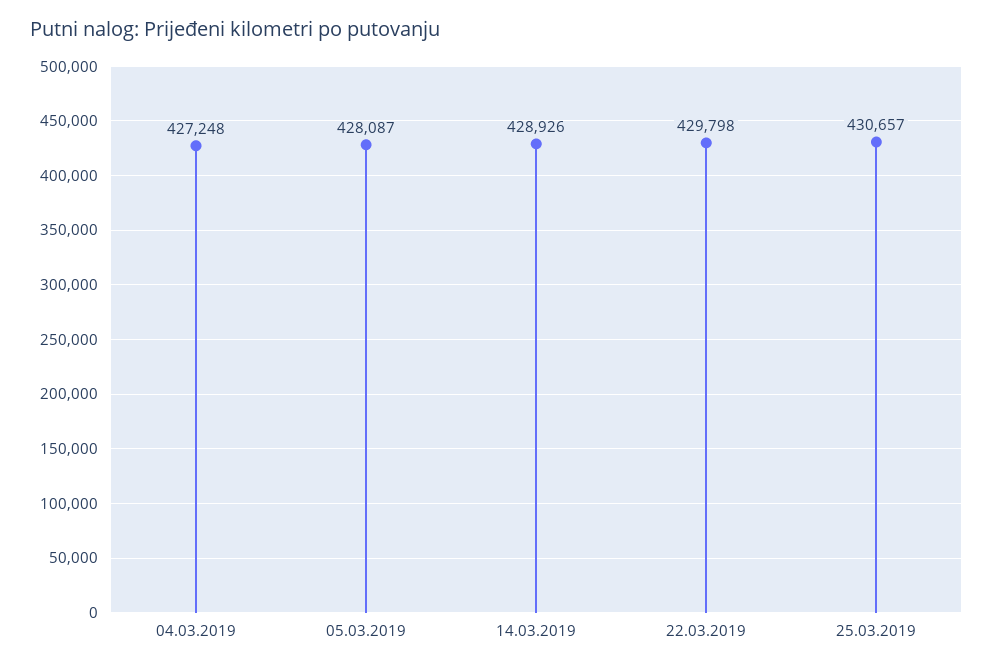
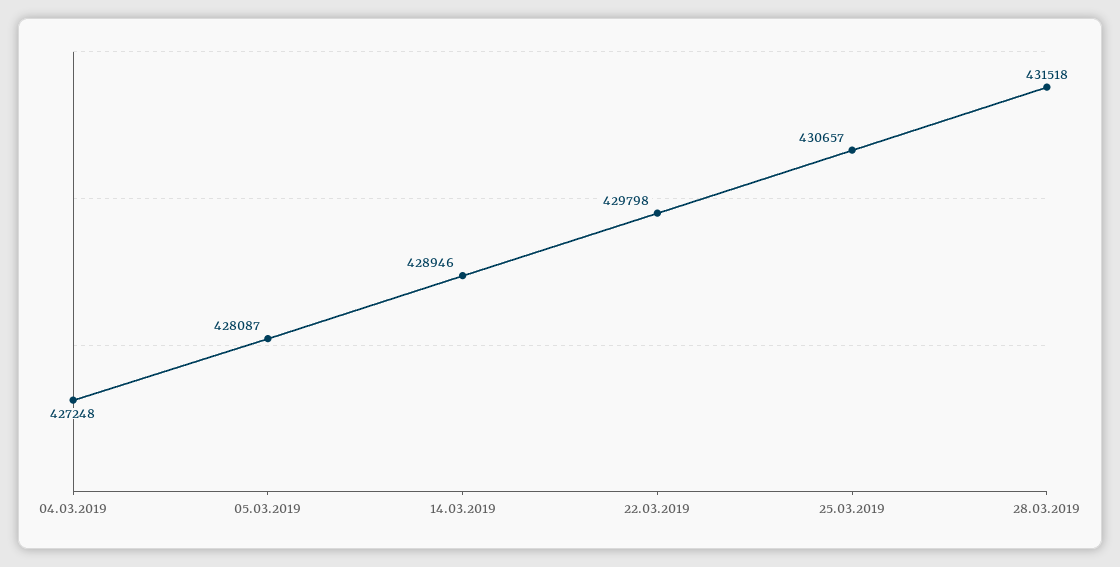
14.03.2019: 428926 -> 428946
28.03.2019: none -> 431518

